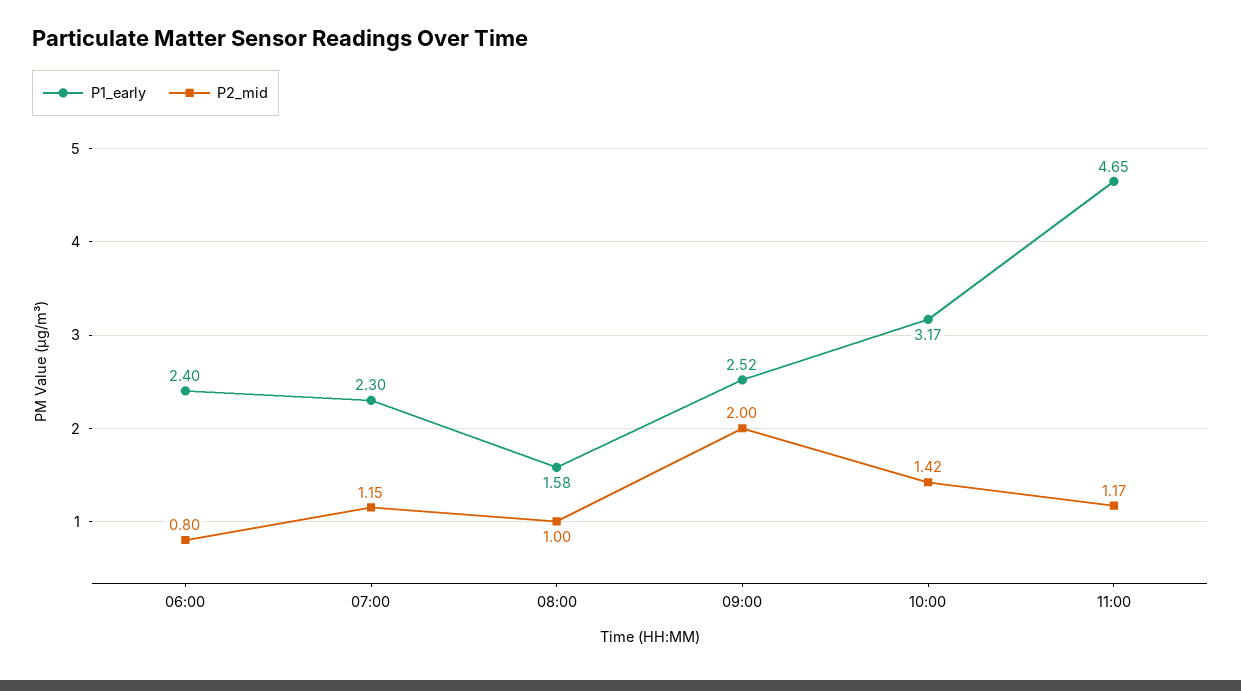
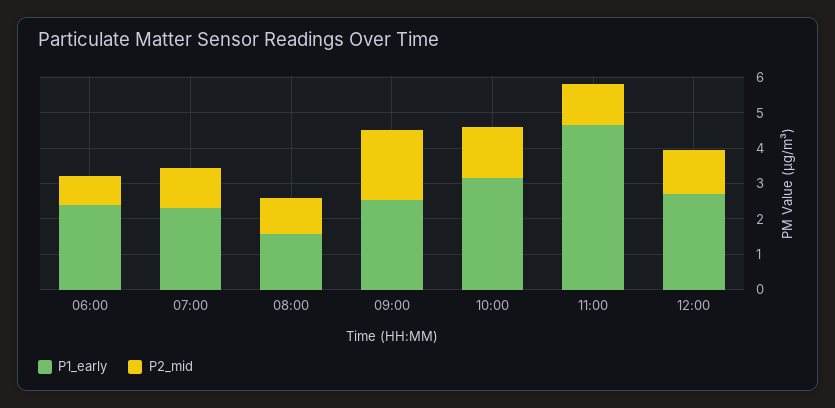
P1_early, 12:00: none -> 2.75
P2_mid, 12:00: none -> 1.25

